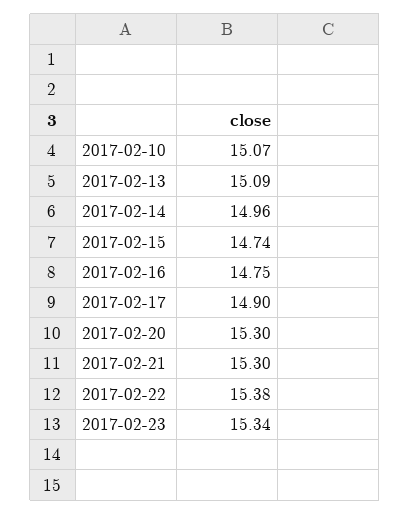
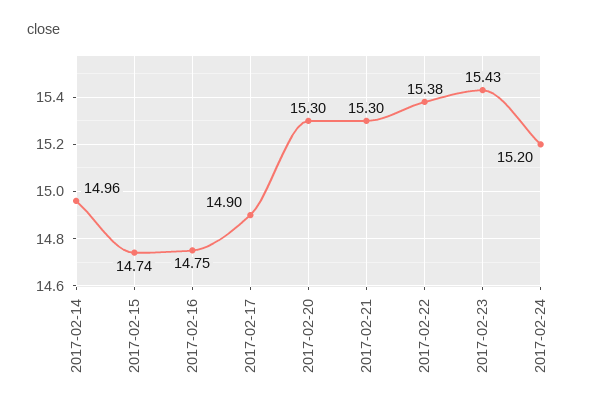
2017-02-10: 15.07 -> none
2017-02-13: 15.09 -> none
2017-02-23: 15.34 -> 15.43
2017-02-24: none -> 15.2

